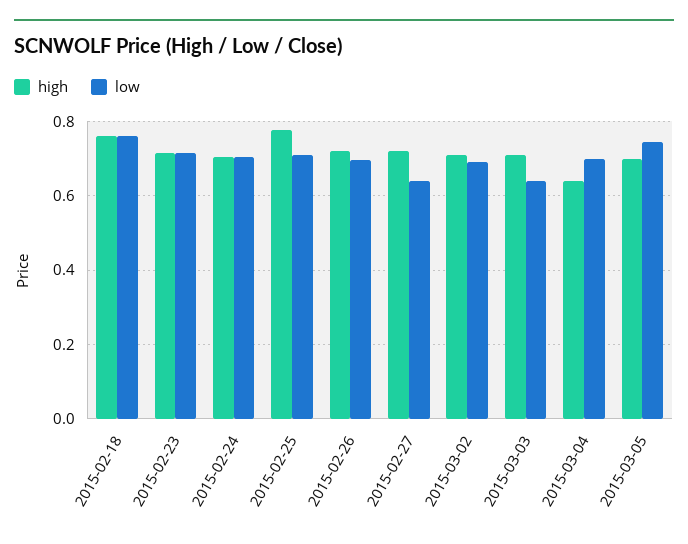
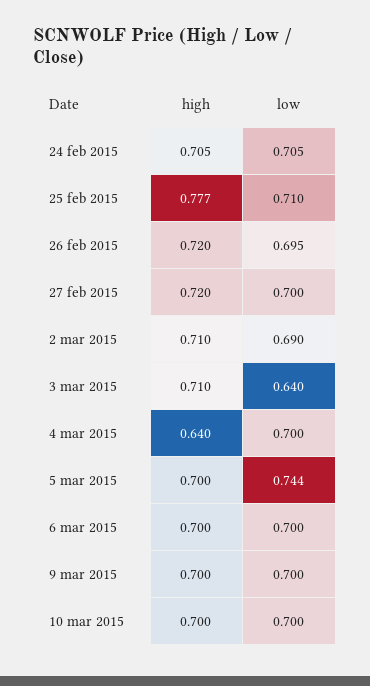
high, 2015-02-18: 0.76 -> none
low, 2015-02-18: 0.76 -> none
high, 2015-02-23: 0.72 -> none
low, 2015-02-23: 0.72 -> none
low, 2015-02-27: 0.64 -> 0.7
high, 6 mar 2015: none -> 0.7
low, 6 mar 2015: none -> 0.7
high, 9 mar 2015: none -> 0.7
low, 9 mar 2015: none -> 0.7
high, 10 mar 2015: none -> 0.7
low, 10 mar 2015: none -> 0.7

